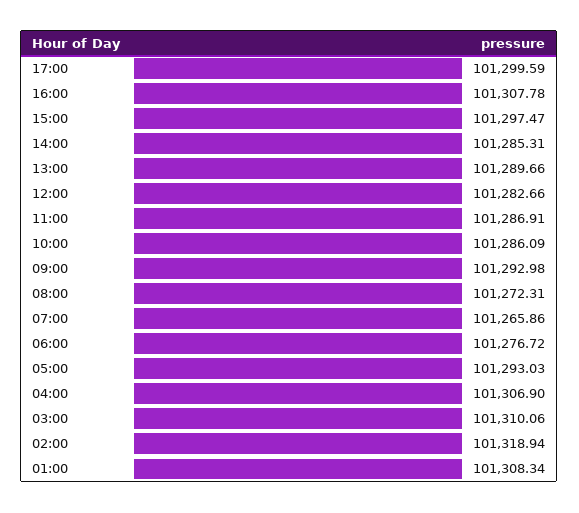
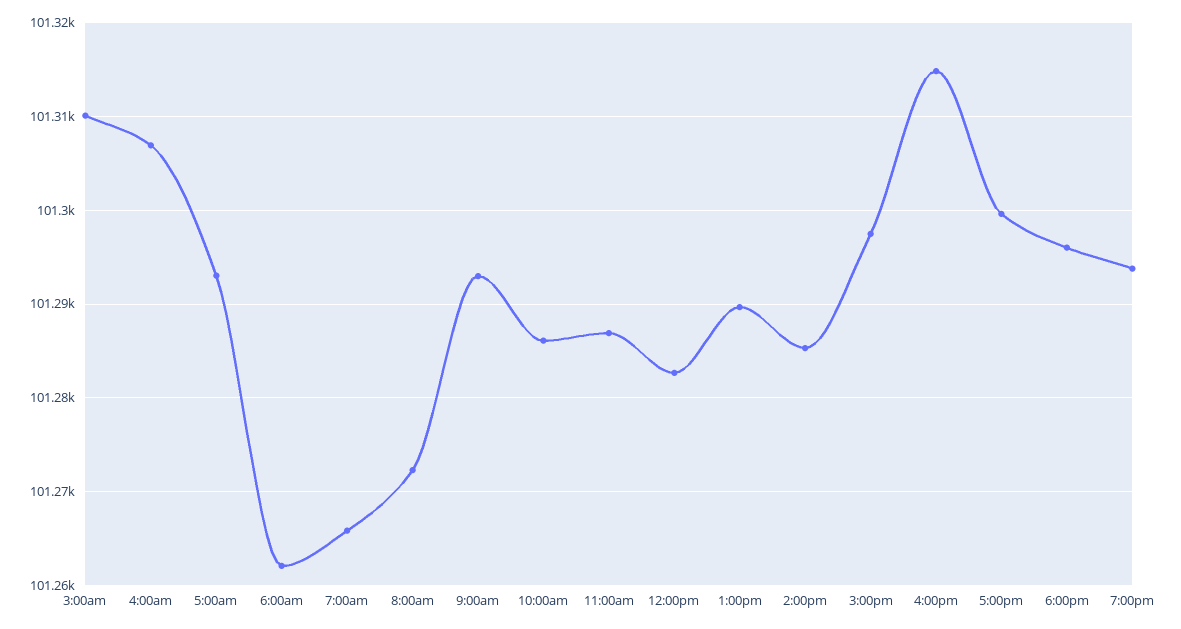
16:00: 101307.78 -> 101315
06:00: 101276.72 -> 101262
02:00: 101318.94 -> none
01:00: 101308.34 -> none
6:00pm: none -> 101296
7:00pm: none -> 101294

